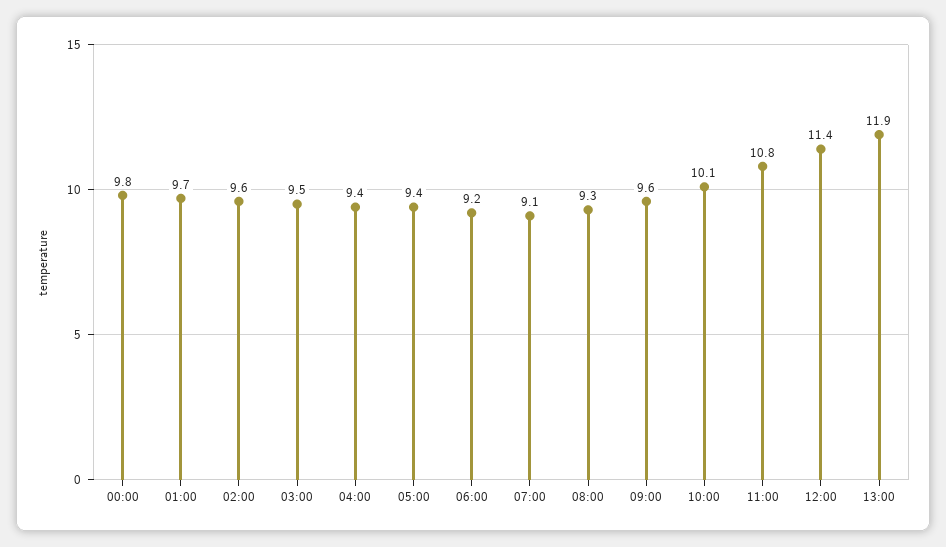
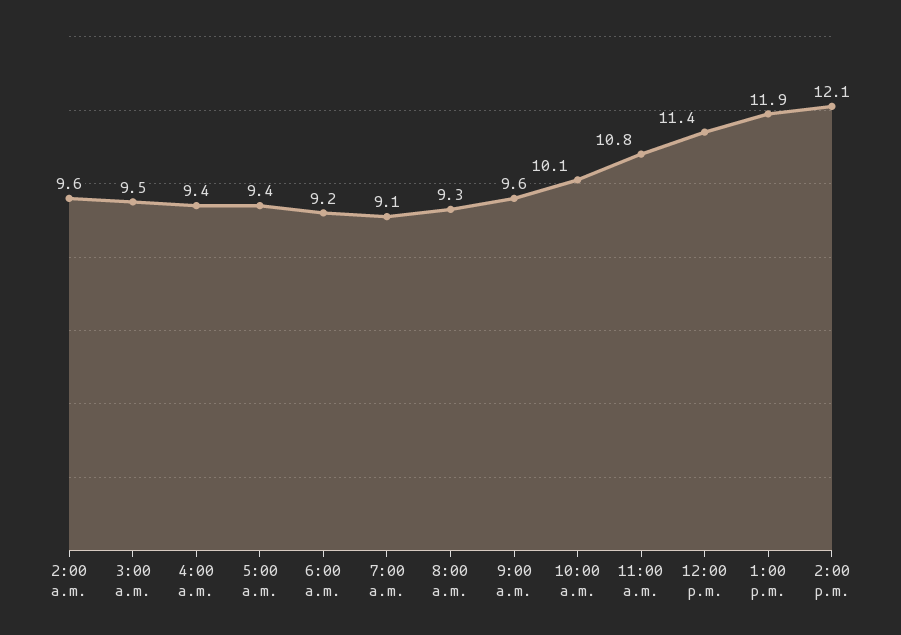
00:00: 9.8 -> none
01:00: 9.7 -> none
2:00 p.m.: none -> 12.1

